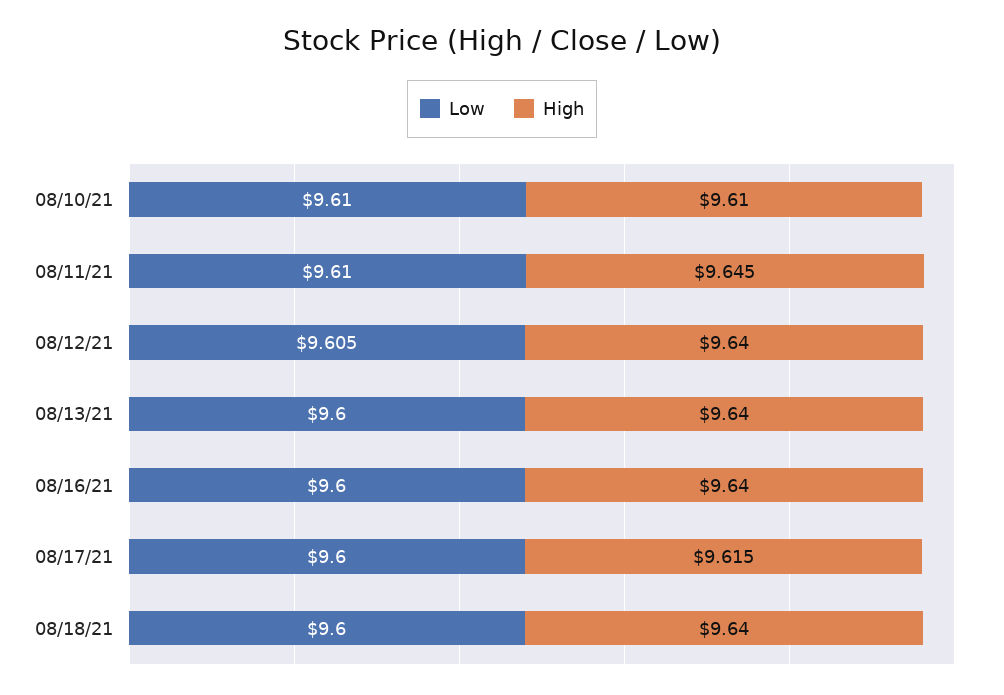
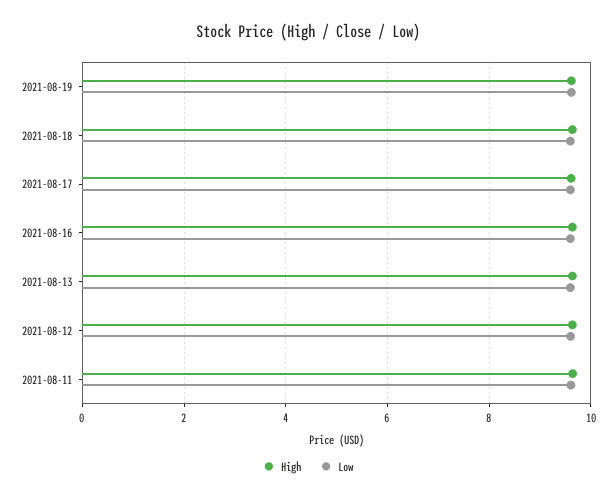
Low, 08/10/21: 9.61 -> none
High, 08/10/21: 9.61 -> none
High, 2021-08-19: none -> 9.6
Low, 2021-08-19: none -> 9.6

